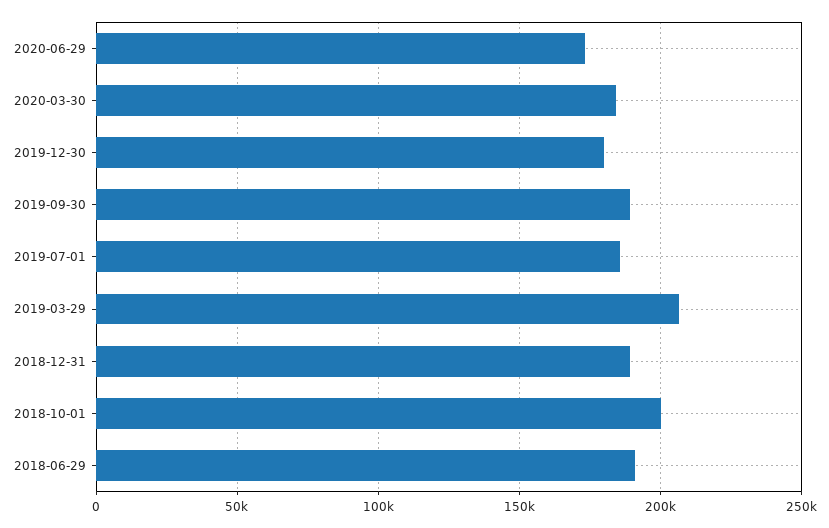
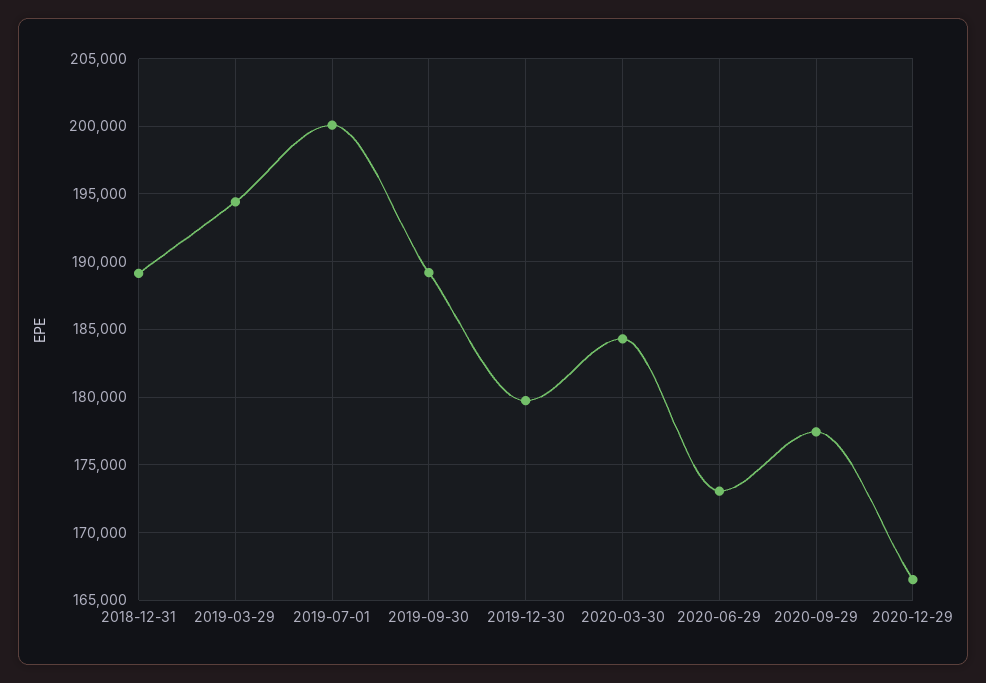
2019-07-01: 185000 -> 200000
2019-03-29: 205000 -> 194500
2018-10-01: 200000 -> none
2018-06-29: 190000 -> none
2020-09-29: none -> 177500
2020-12-29: none -> 166500

